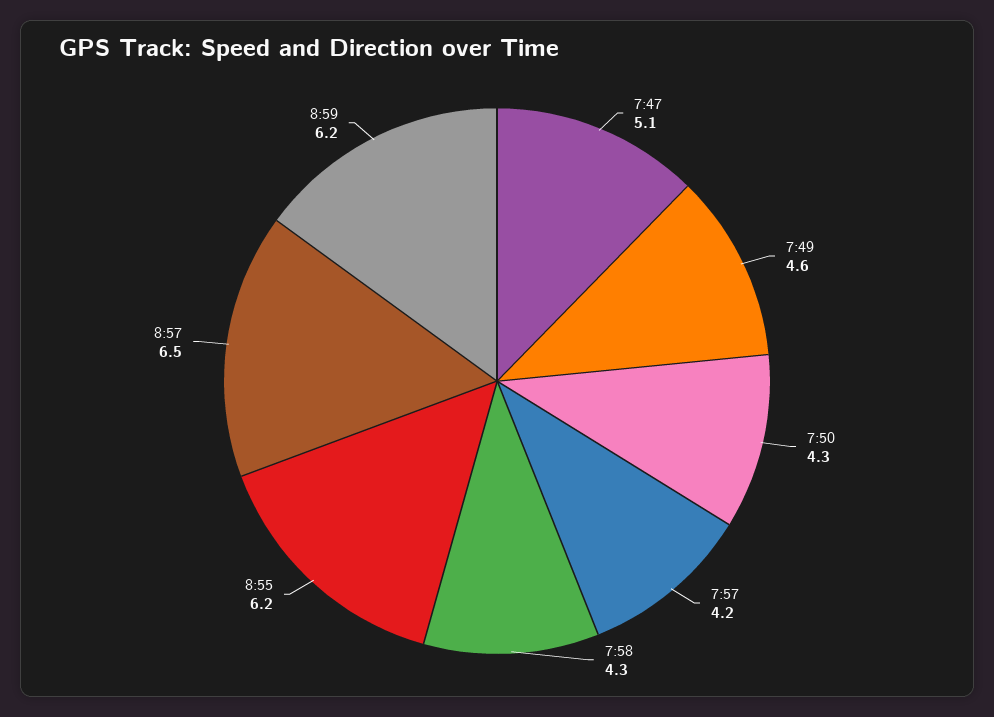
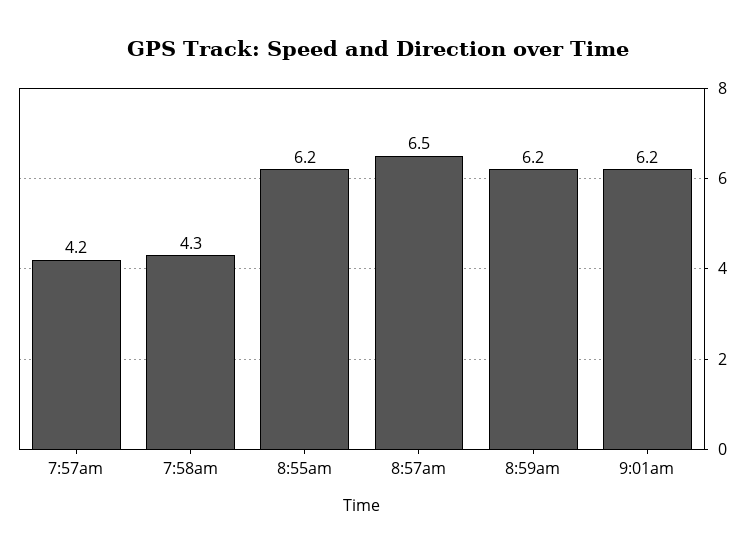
7:47: 5.1 -> none
7:49: 4.6 -> none
7:50: 4.3 -> none
9:01am: none -> 6.2

